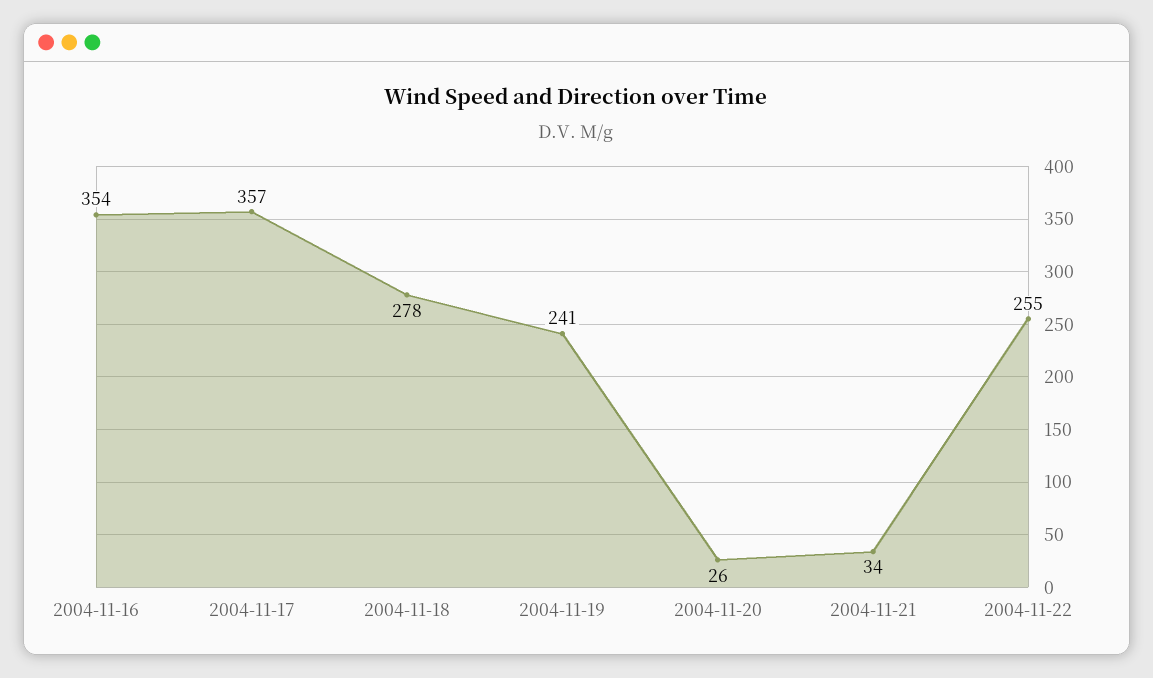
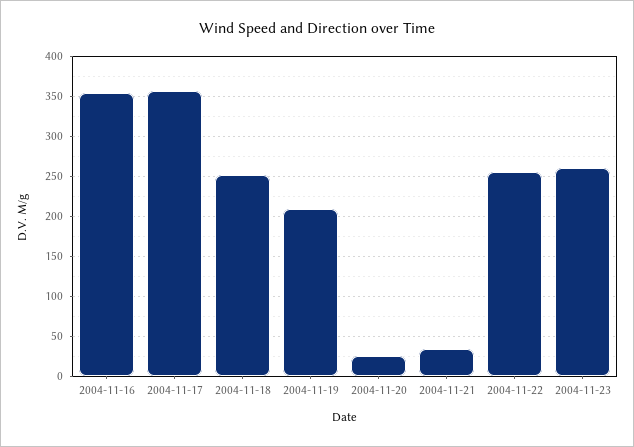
2004-11-18: 278 -> 250
2004-11-19: 241 -> 210
2004-11-23: none -> 260

